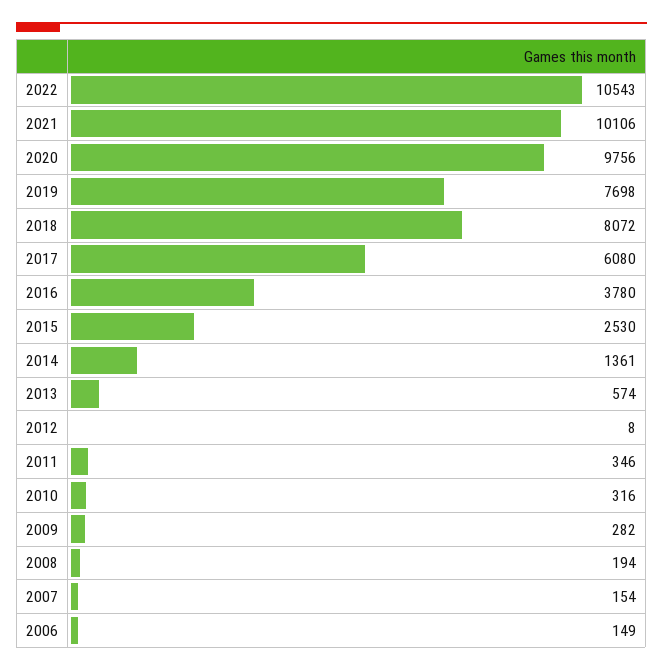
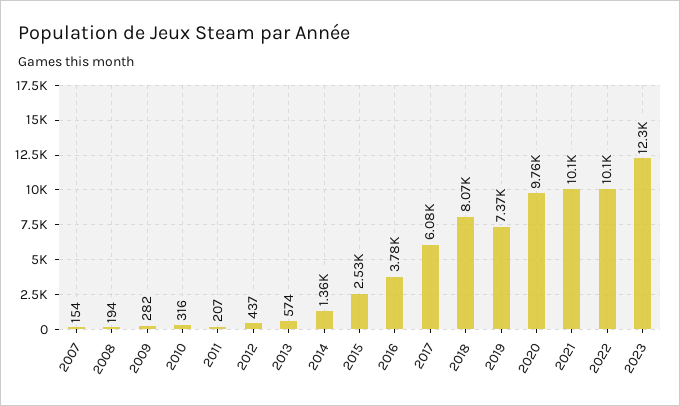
2022: 10543 -> 10100
2019: 7698 -> 7370
2012: 8 -> 437
2011: 346 -> 207
2006: 149 -> none
2023: none -> 12300

